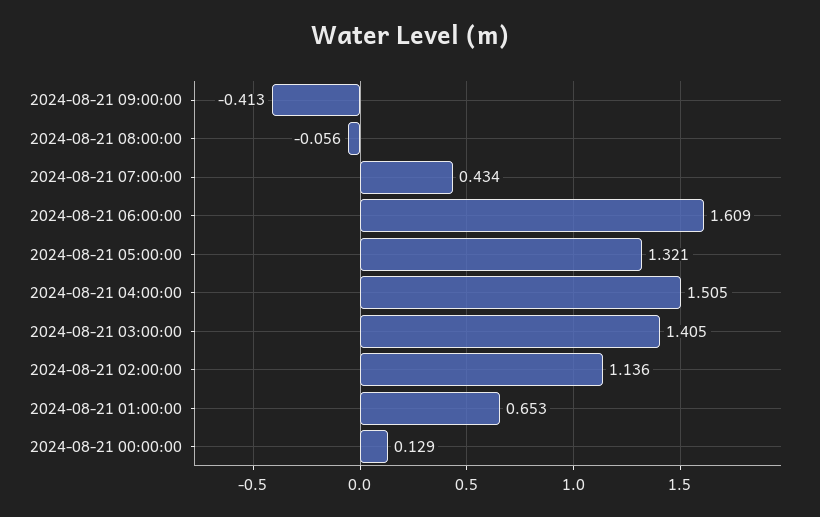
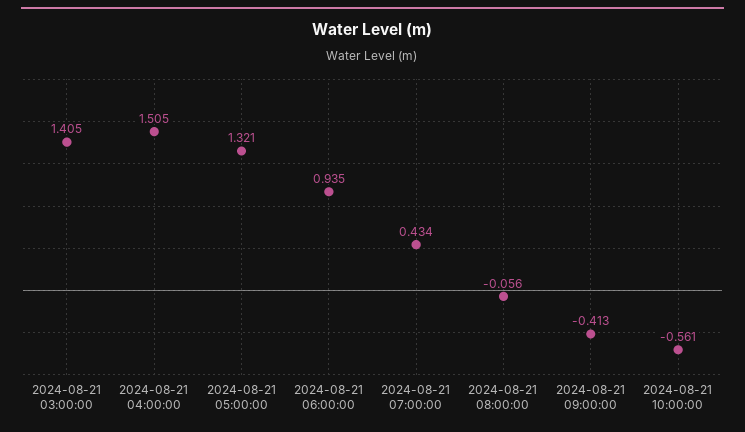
2024-08-21 06:00:00: 1.609 -> 0.935
2024-08-21 02:00:00: 1.136 -> none
2024-08-21 01:00:00: 0.653 -> none
2024-08-21 00:00:00: 0.129 -> none
2024-08-21 10:00:00: none -> -0.561

